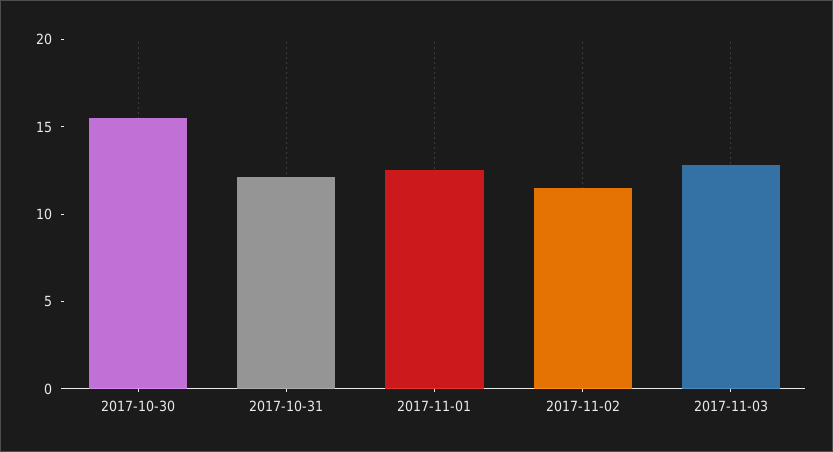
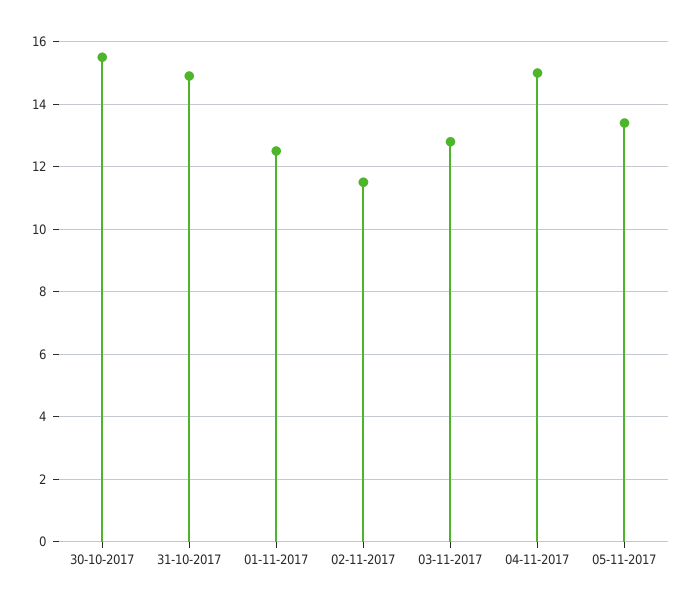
2017-10-31: 12 -> 15
04-11-2017: none -> 15
05-11-2017: none -> 13.5

